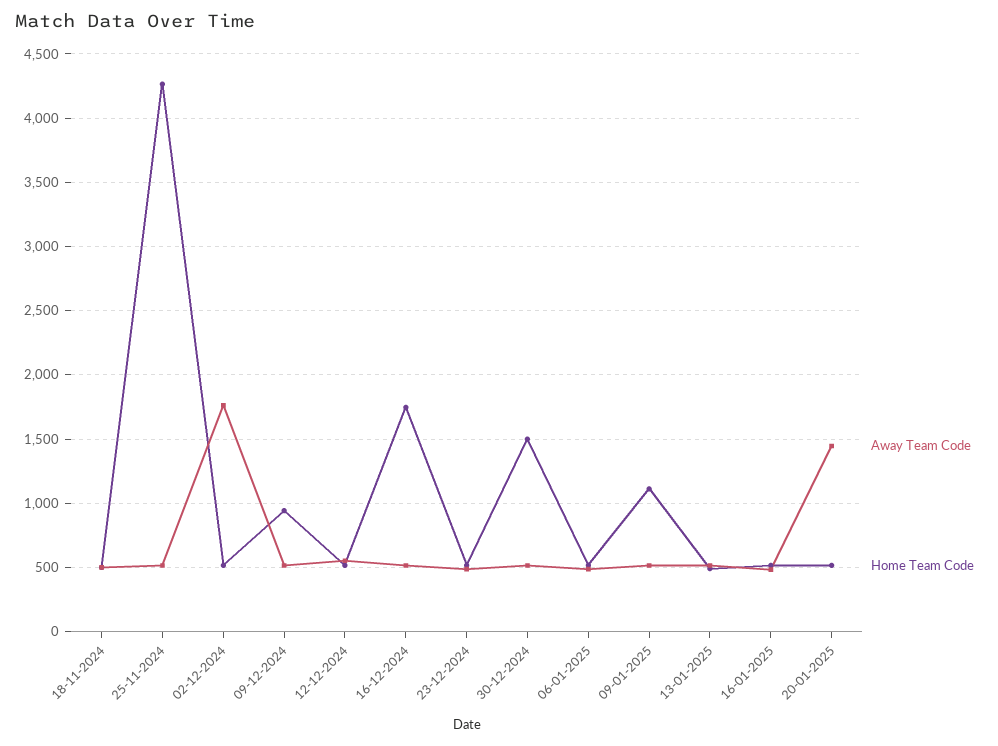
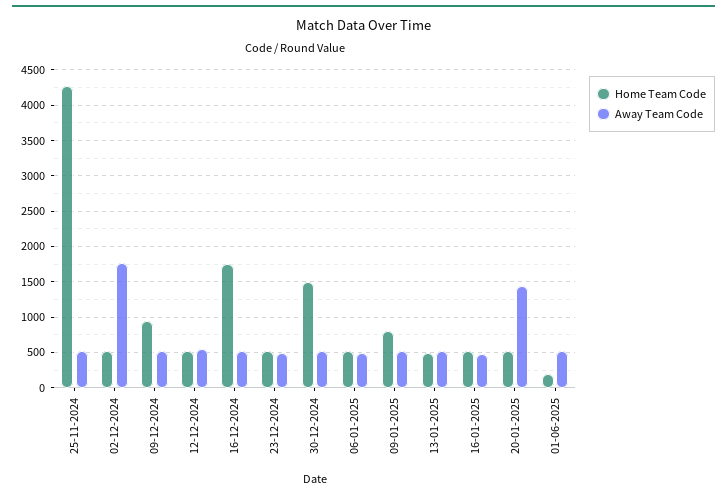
Away Team Code, 18-11-2024: 500 -> none
Home Team Code, 18-11-2024: 500 -> none
Home Team Code, 09-01-2025: 1100 -> 800
Home Team Code, 01-06-2025: none -> 200
Away Team Code, 01-06-2025: none -> 500

